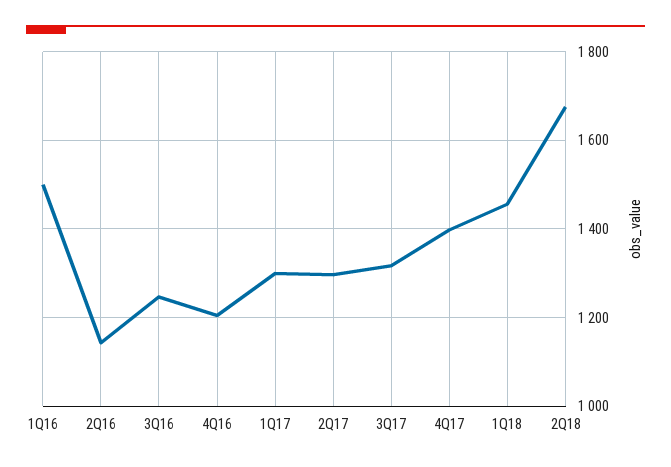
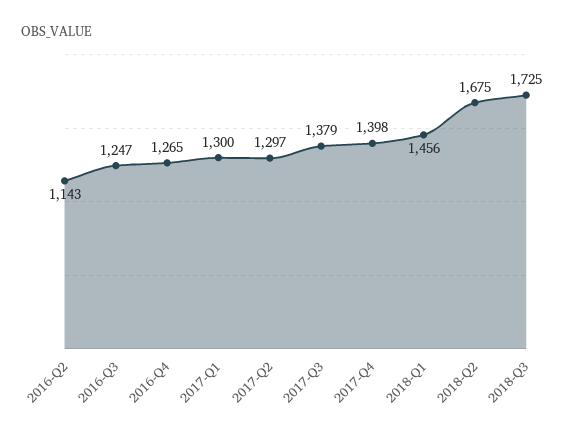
1Q16: 1500 -> none
4Q16: 1200 -> 1265
3Q17: 1320 -> 1379
2018-Q3: none -> 1725

